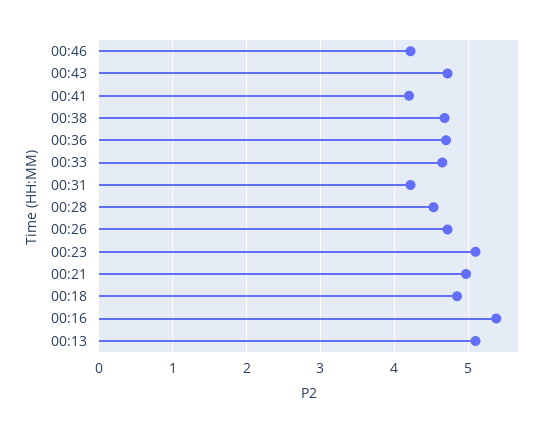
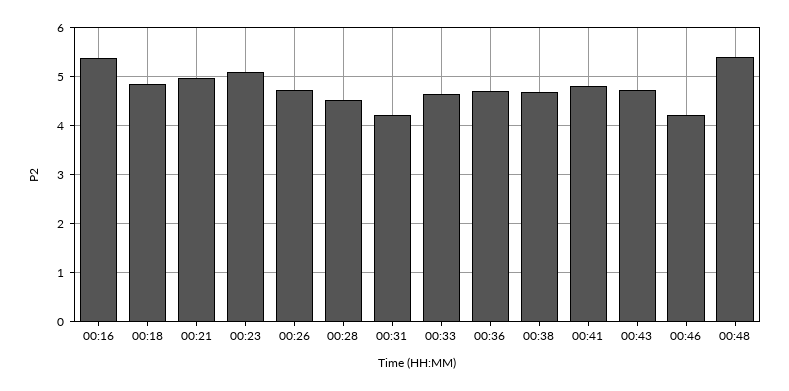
00:41: 4.2 -> 4.8
00:13: 5.1 -> none
00:48: none -> 5.4

